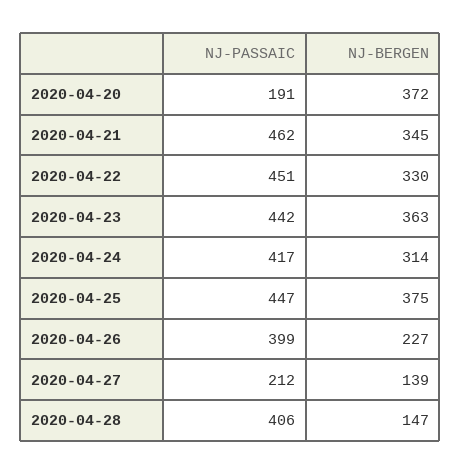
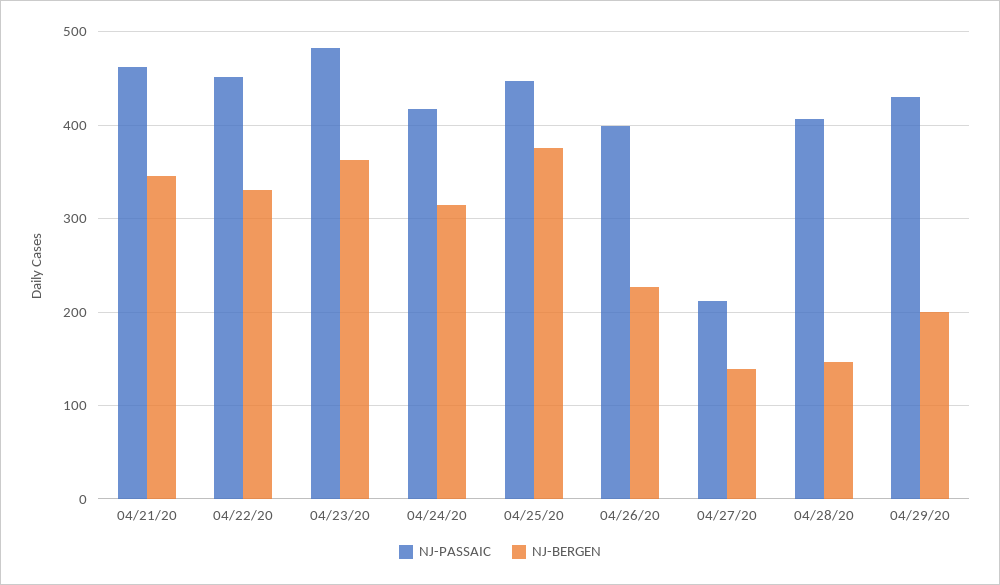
NJ-PASSAIC, 2020-04-20: 191 -> none
NJ-BERGEN, 2020-04-20: 372 -> none
NJ-PASSAIC, 2020-04-23: 442 -> 480
NJ-PASSAIC, 04/29/20: none -> 430
NJ-BERGEN, 04/29/20: none -> 200

